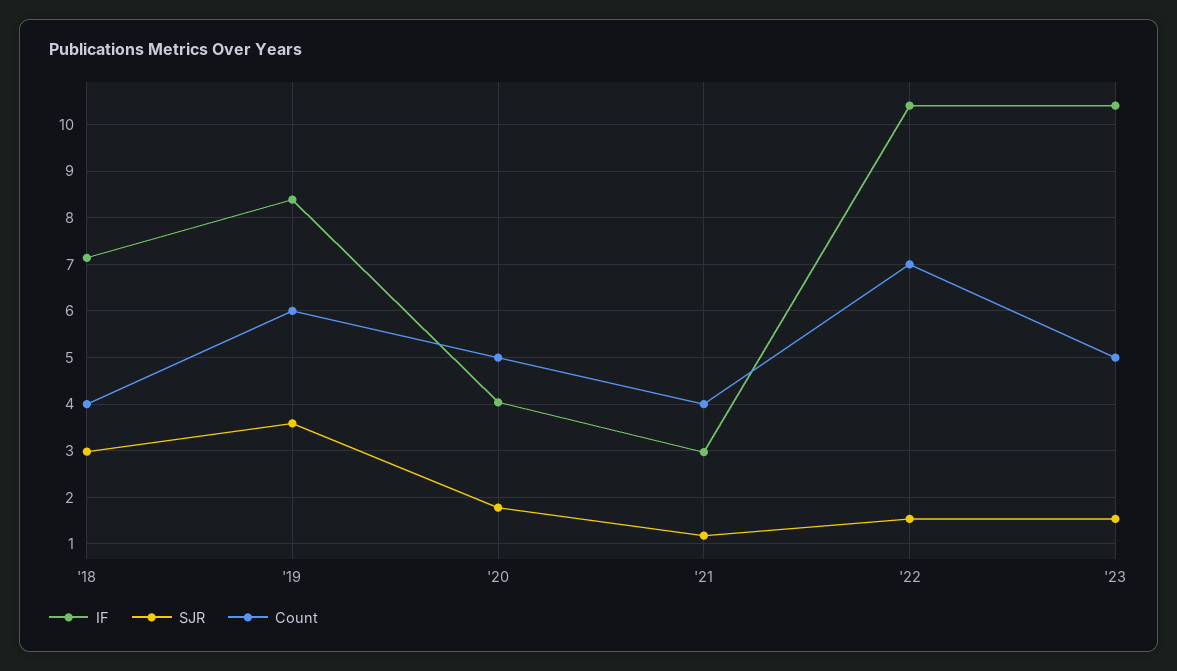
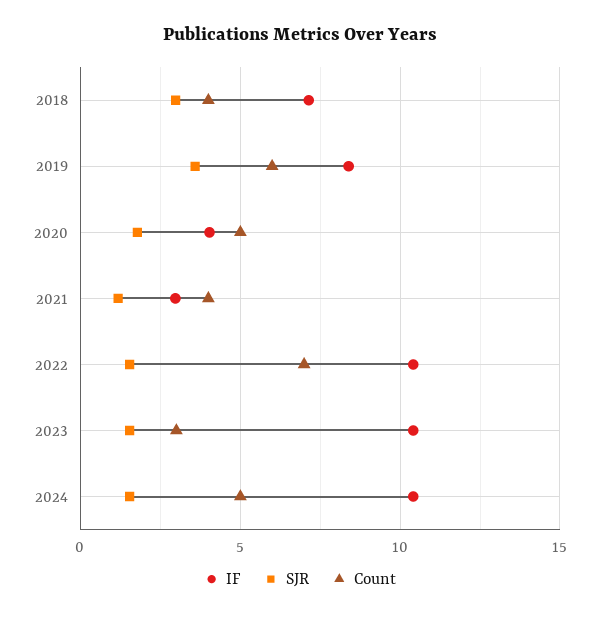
Count, '23: 5 -> 3
IF, 2024: none -> 10.5
SJR, 2024: none -> 1.5
Count, 2024: none -> 5

